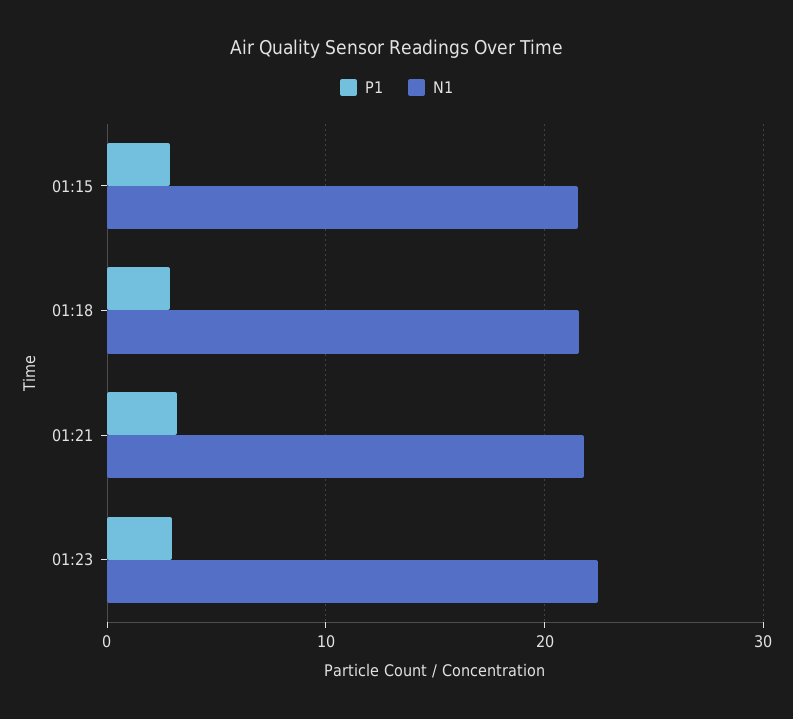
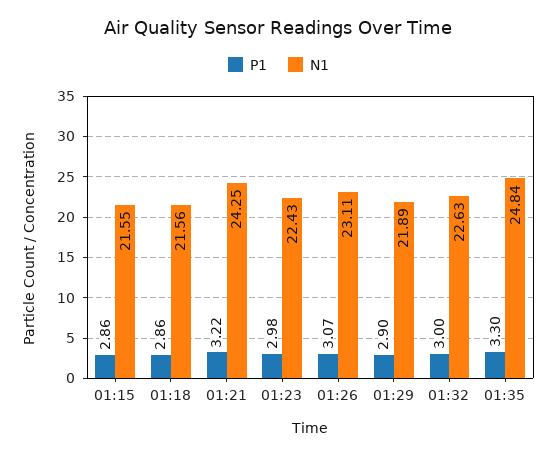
N1, 01:21: 22 -> 24.25
P1, 01:26: none -> 3.07
N1, 01:26: none -> 23.11
P1, 01:29: none -> 2.9
N1, 01:29: none -> 21.89
P1, 01:32: none -> 3
N1, 01:32: none -> 22.63
P1, 01:35: none -> 3.3
N1, 01:35: none -> 24.84

